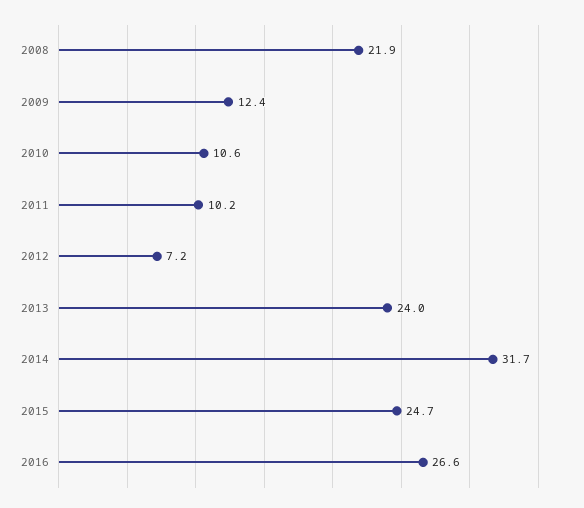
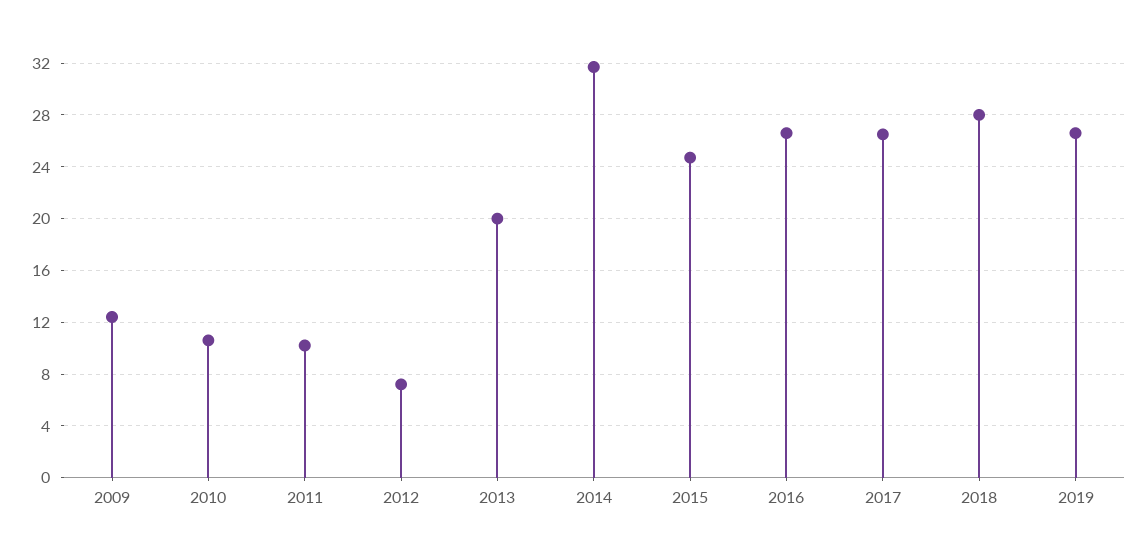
2008: 21.9 -> none
2013: 24 -> 20
2017: none -> 26.5
2018: none -> 28
2019: none -> 26.5

